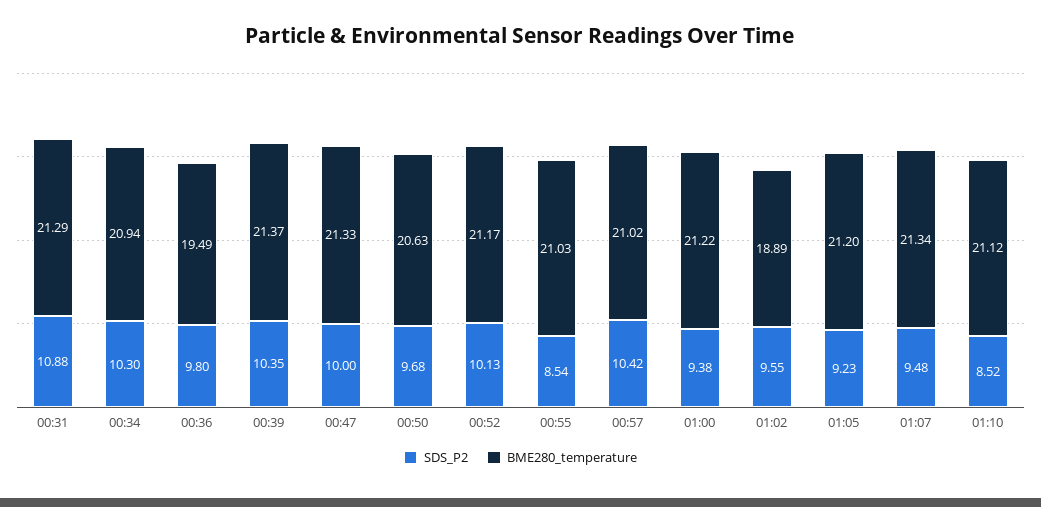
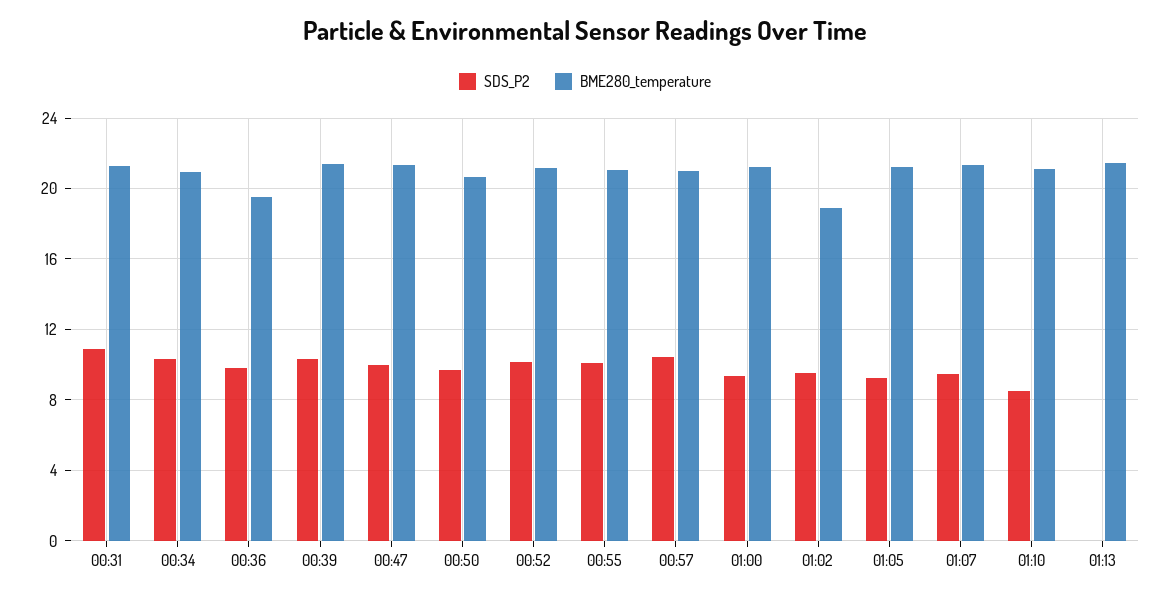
SDS_P2, 00:55: 8.54 -> 10
SDS_P2, 01:13: none -> 0
BME280_temperature, 01:13: none -> 21.5

